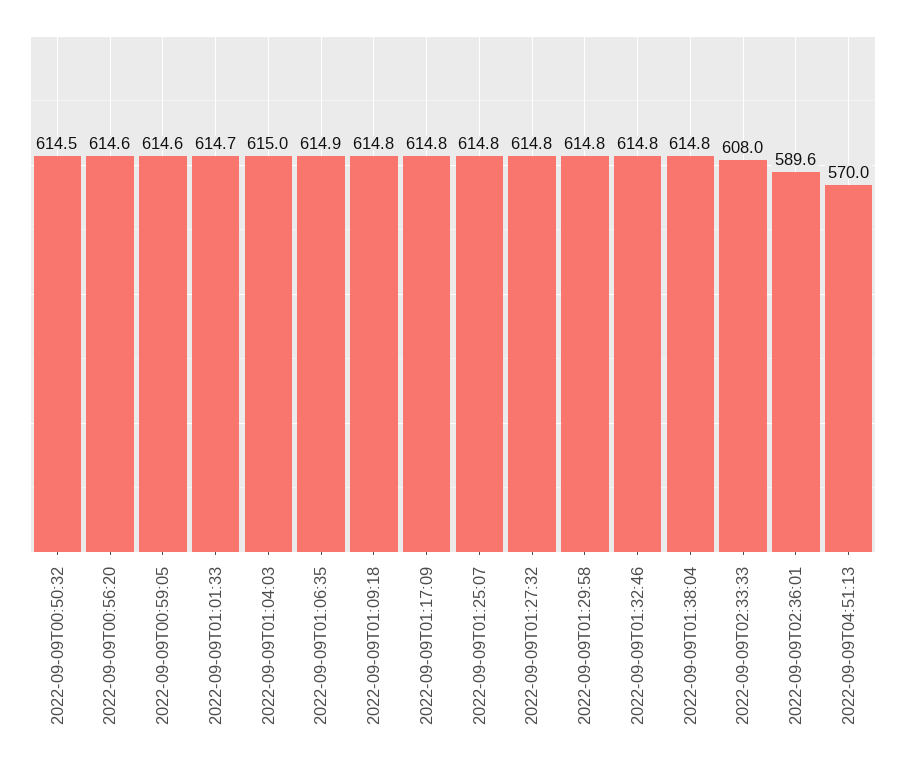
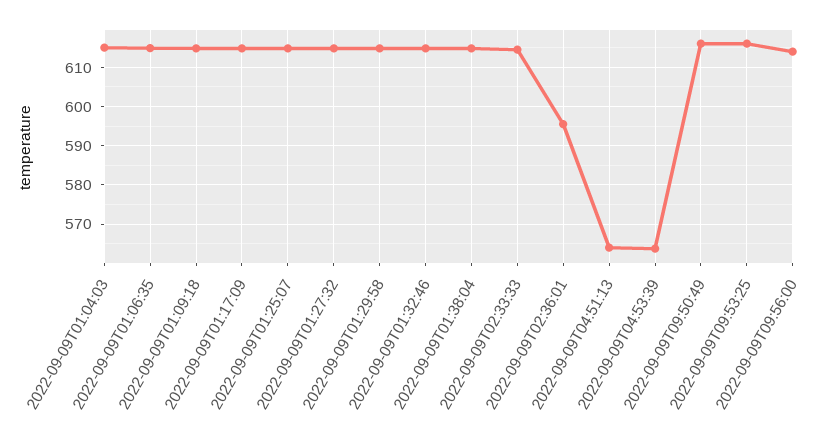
2022-09-09T00:50:32: 614.5 -> none
2022-09-09T00:56:20: 614.6 -> none
2022-09-09T00:59:05: 614.6 -> none
2022-09-09T01:01:33: 614.7 -> none
2022-09-09T02:33:33: 608 -> 614
2022-09-09T02:36:01: 589.6 -> 596
2022-09-09T04:51:13: 570 -> 564
2022-09-09T04:53:39: none -> 564
2022-09-09T09:50:49: none -> 616
2022-09-09T09:53:25: none -> 616
2022-09-09T09:56:00: none -> 614

